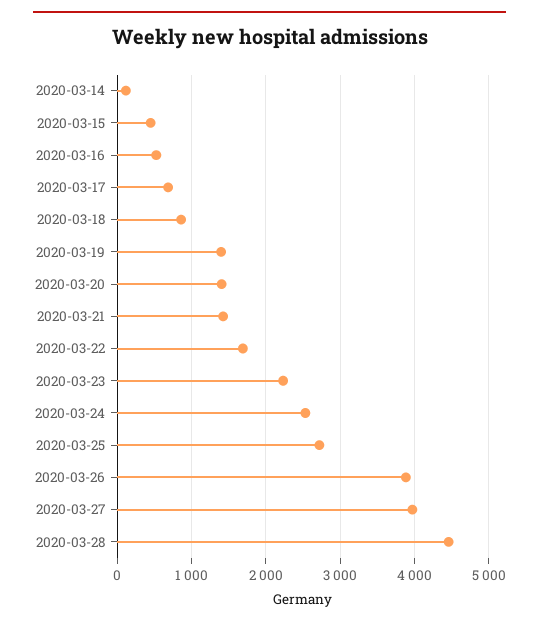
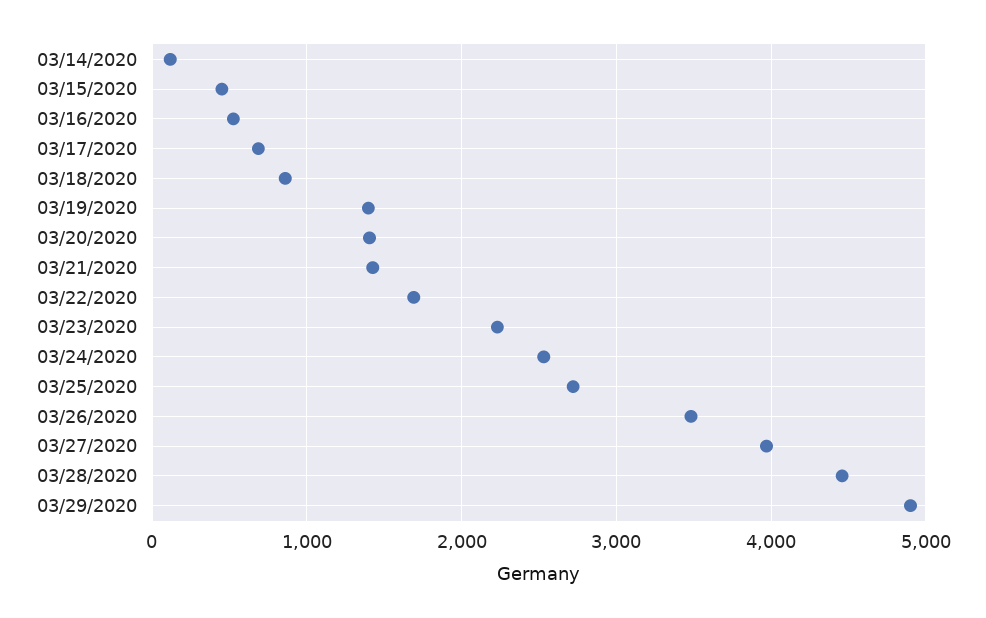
2020-03-26: 3900 -> 3500
03/29/2020: none -> 4900

